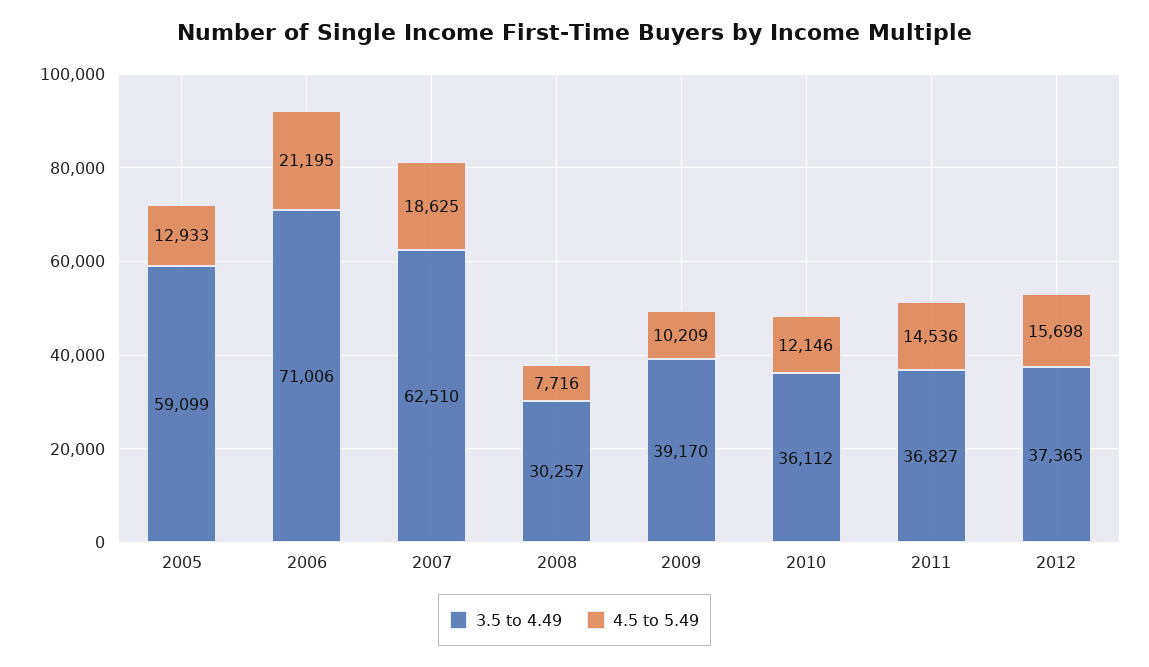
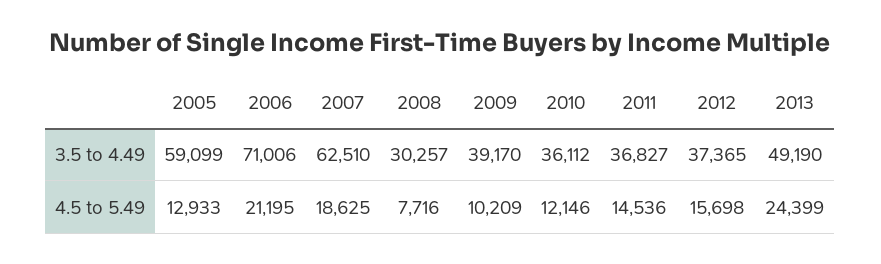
3.5 to 4.49, 2013: none -> 49190
4.5 to 5.49, 2013: none -> 24399

